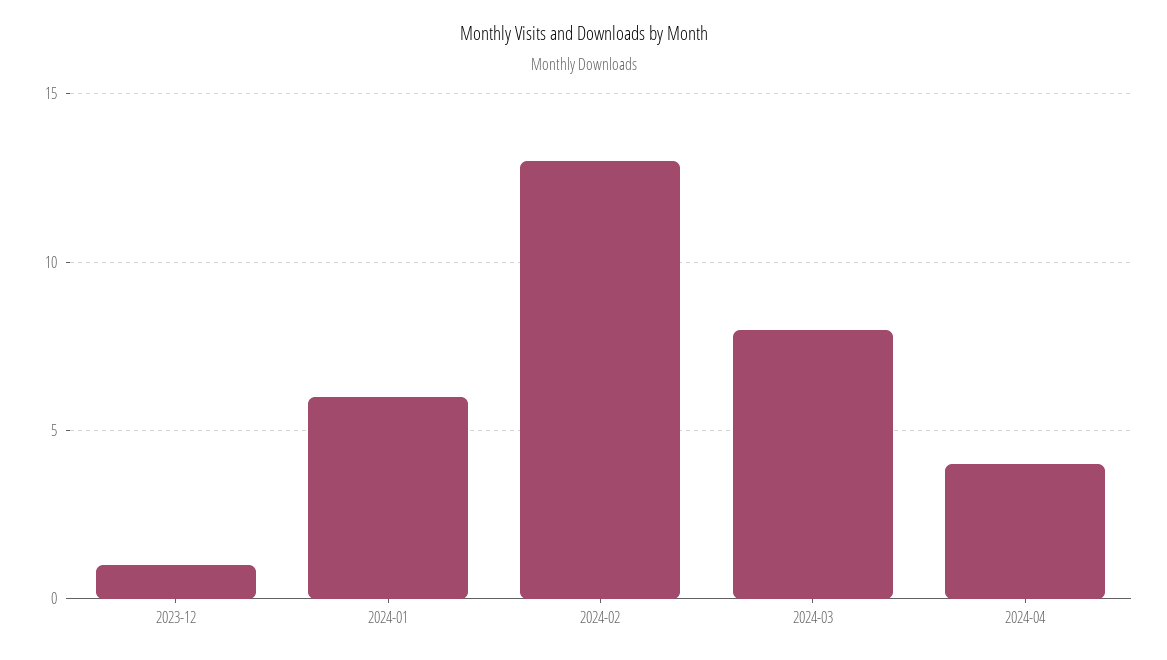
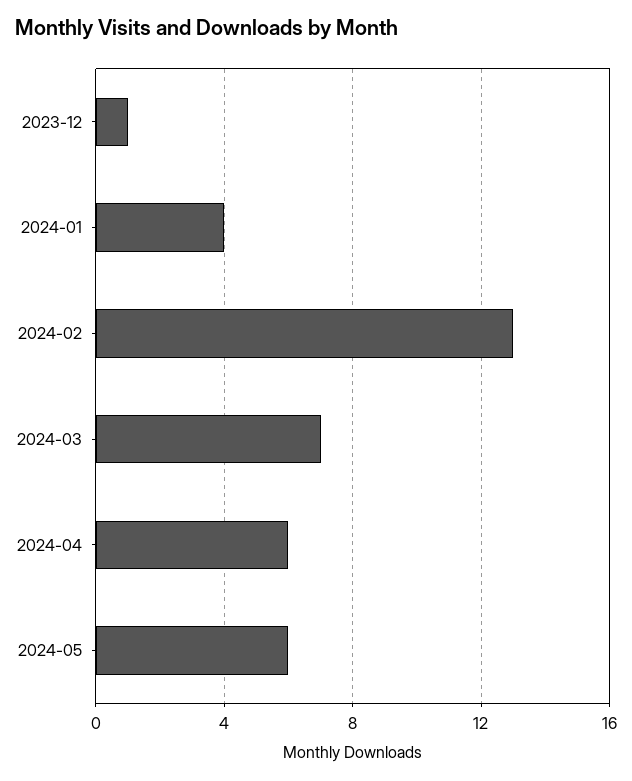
2024-01: 6 -> 4
2024-03: 8 -> 7
2024-04: 4 -> 6
2024-05: none -> 6

